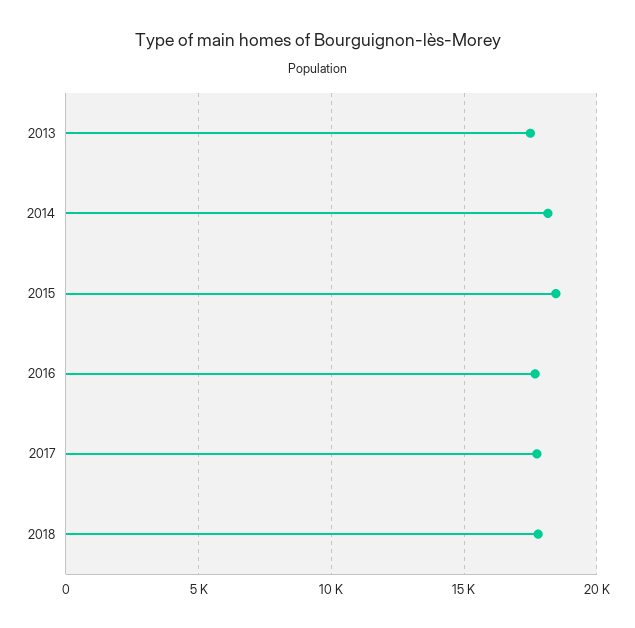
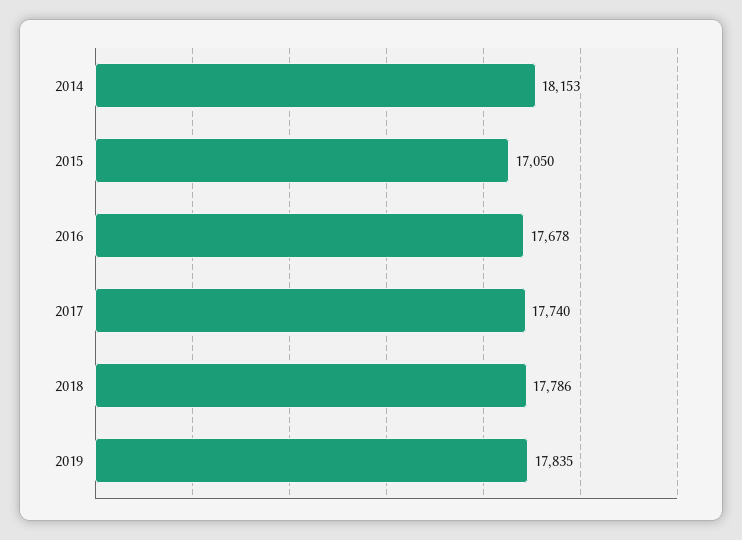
2013: 17500 -> none
2015: 18500 -> 17050
2019: none -> 17835

